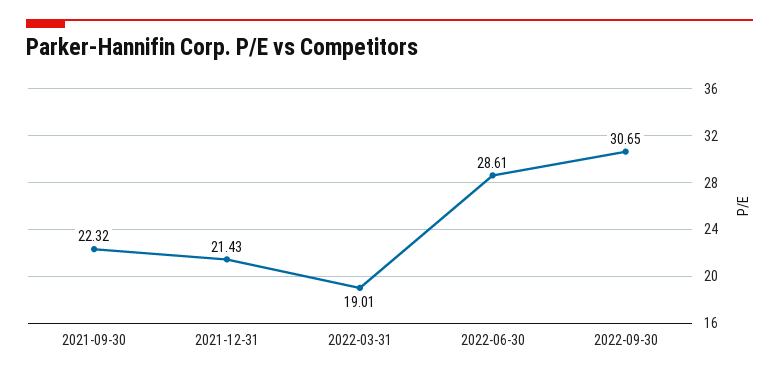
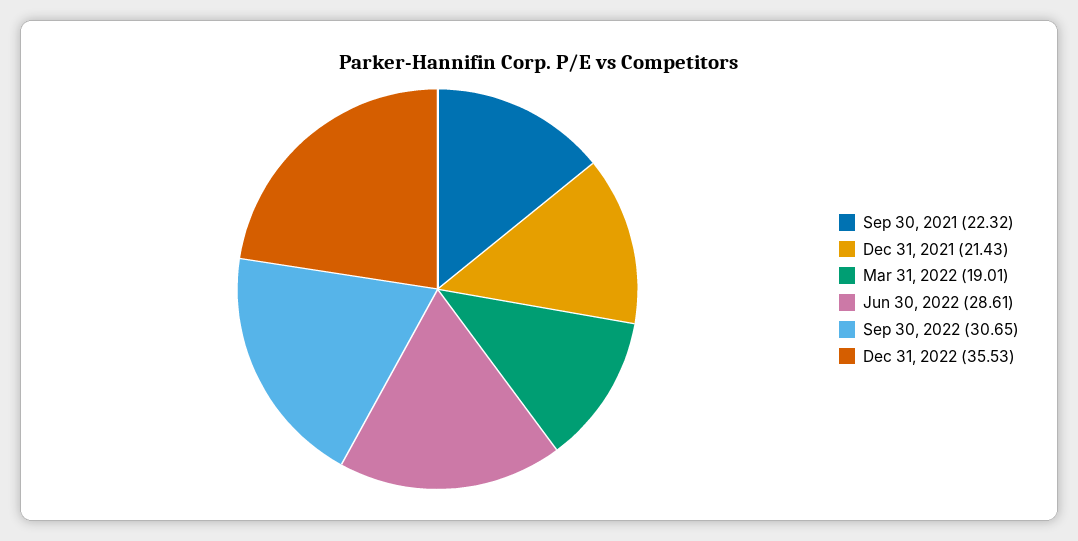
Dec 31, 2022: none -> 35.53

